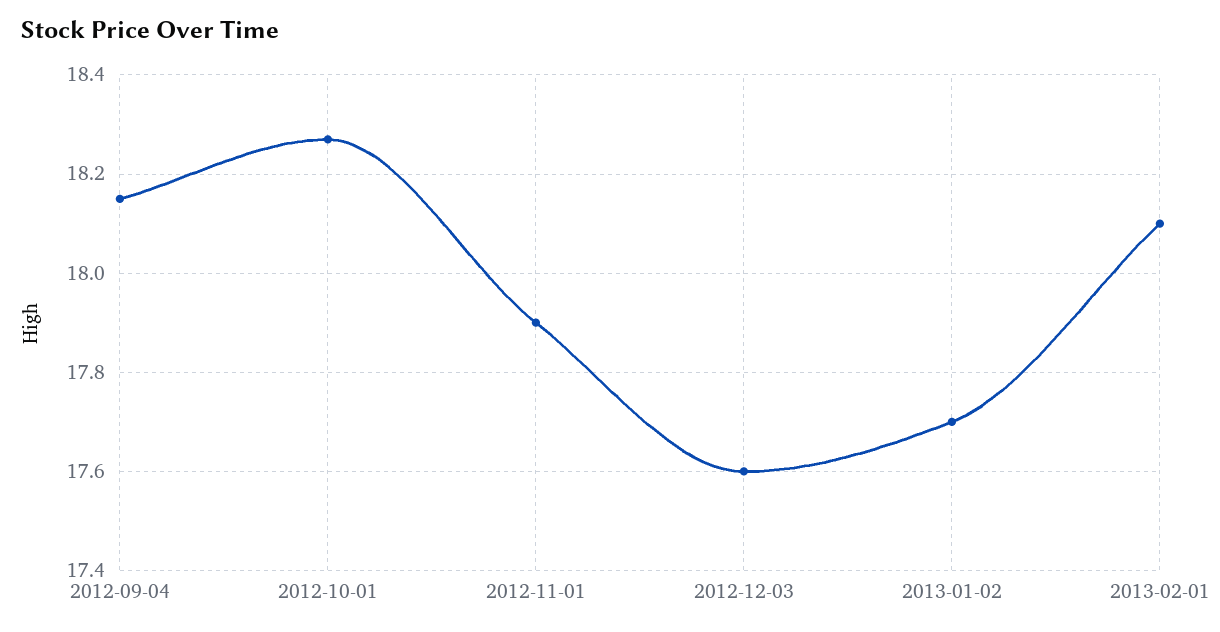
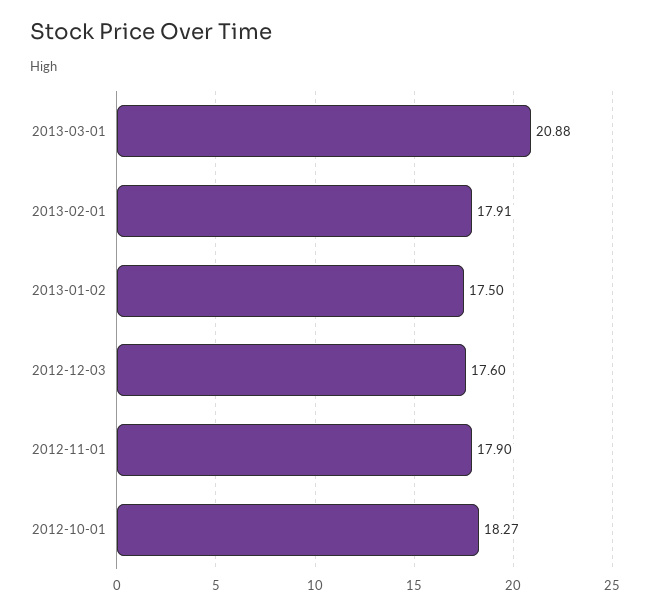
2012-09-04: 18.15 -> none
2013-01-02: 17.7 -> 17.5
2013-02-01: 18.1 -> 17.91
2013-03-01: none -> 20.88

